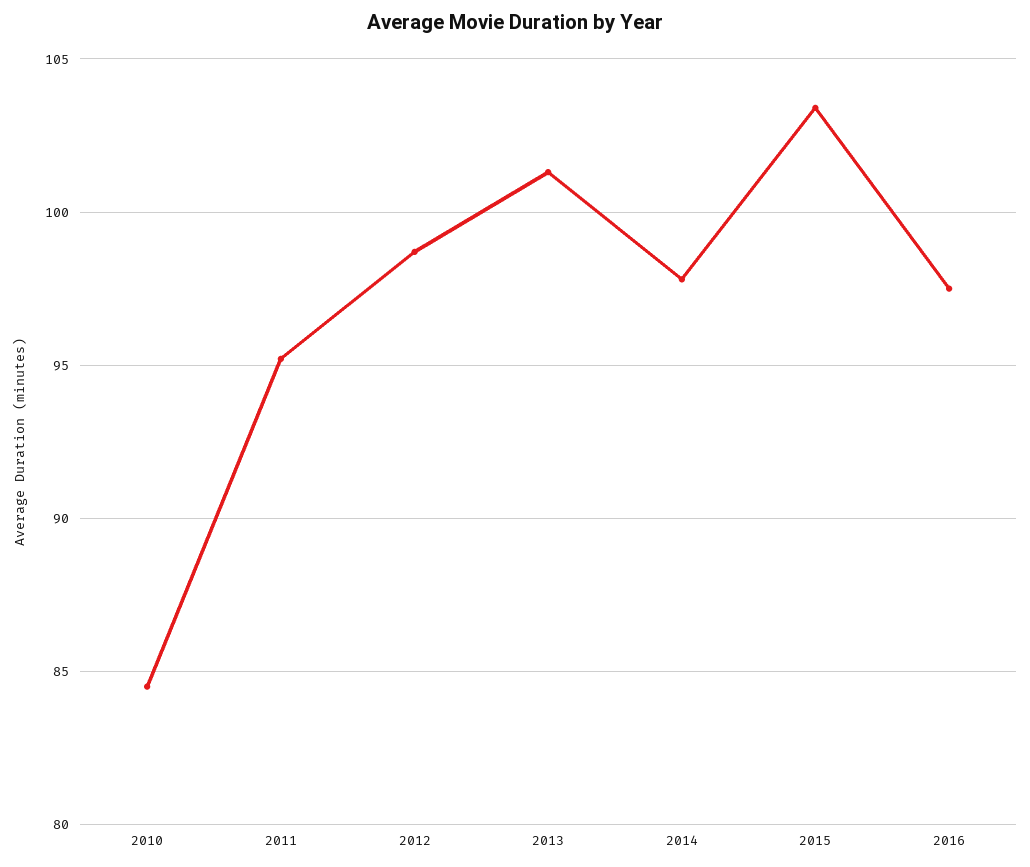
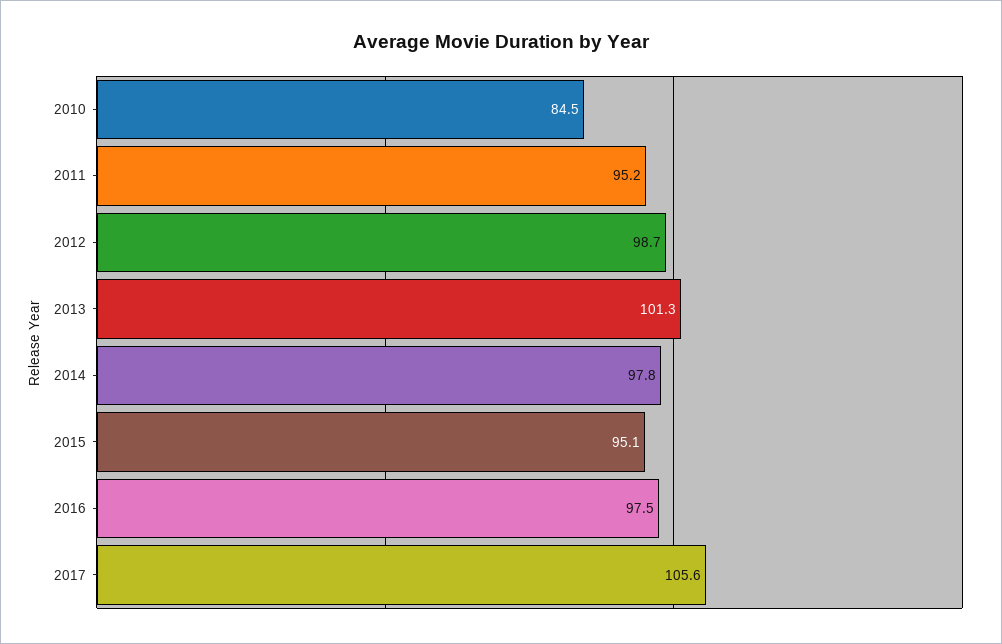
2015: 103.5 -> 95.1
2017: none -> 105.6

